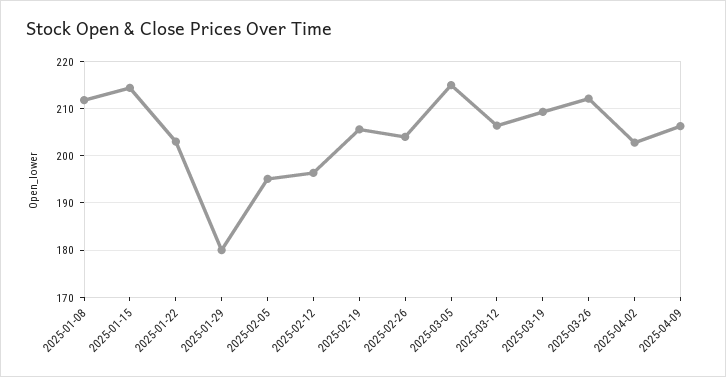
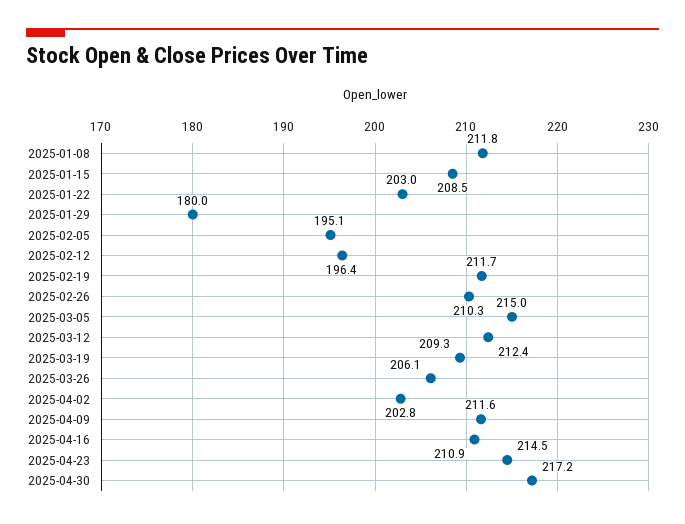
2025-01-15: 214 -> 208.5
2025-02-19: 206 -> 211.7
2025-02-26: 204 -> 210.3
2025-03-12: 206 -> 212.4
2025-03-26: 212 -> 206.1
2025-04-09: 206 -> 211.6
2025-04-16: none -> 210.9
2025-04-23: none -> 214.5
2025-04-30: none -> 217.2

